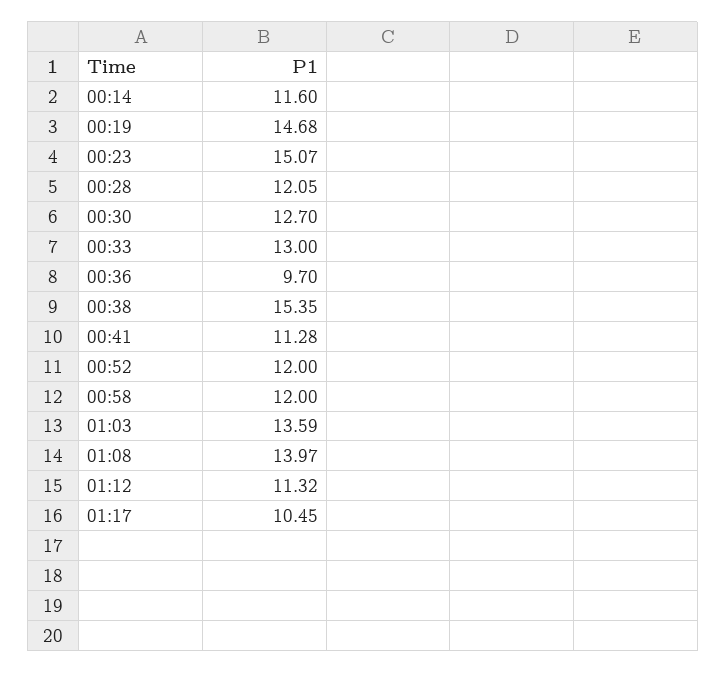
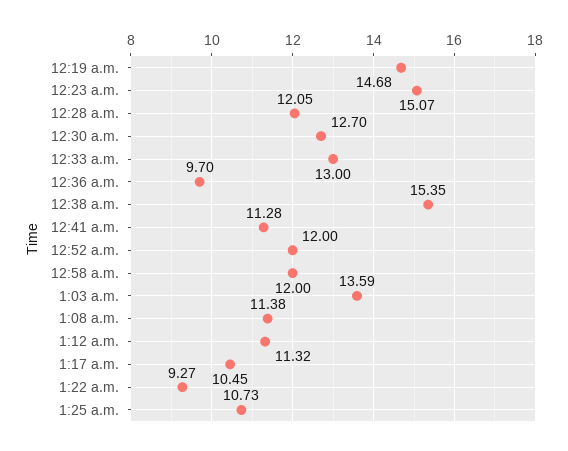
00:14: 11.6 -> none
01:08: 13.97 -> 11.38
1:22 a.m.: none -> 9.27
1:25 a.m.: none -> 10.73

